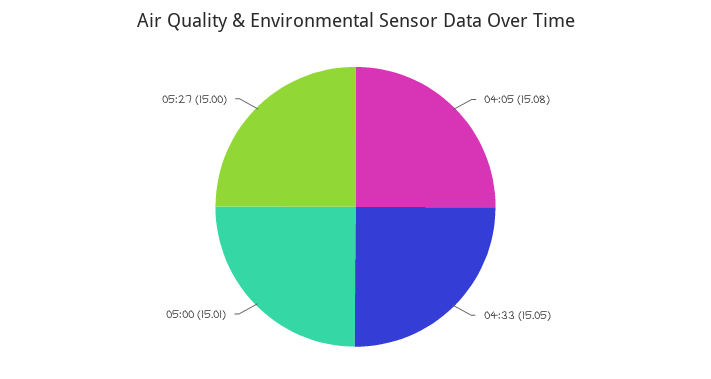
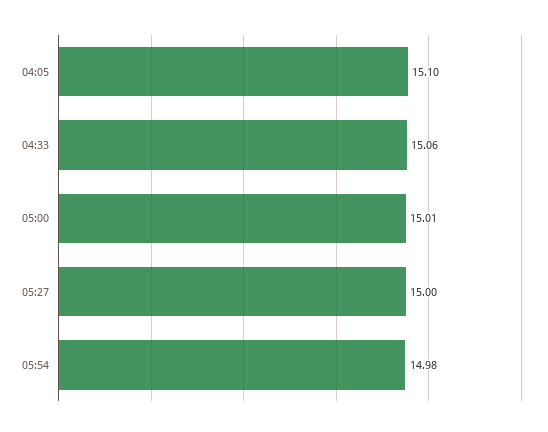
04:05: 15.08 -> 15.1
04:33: 15.05 -> 15.06
05:54: none -> 14.98

